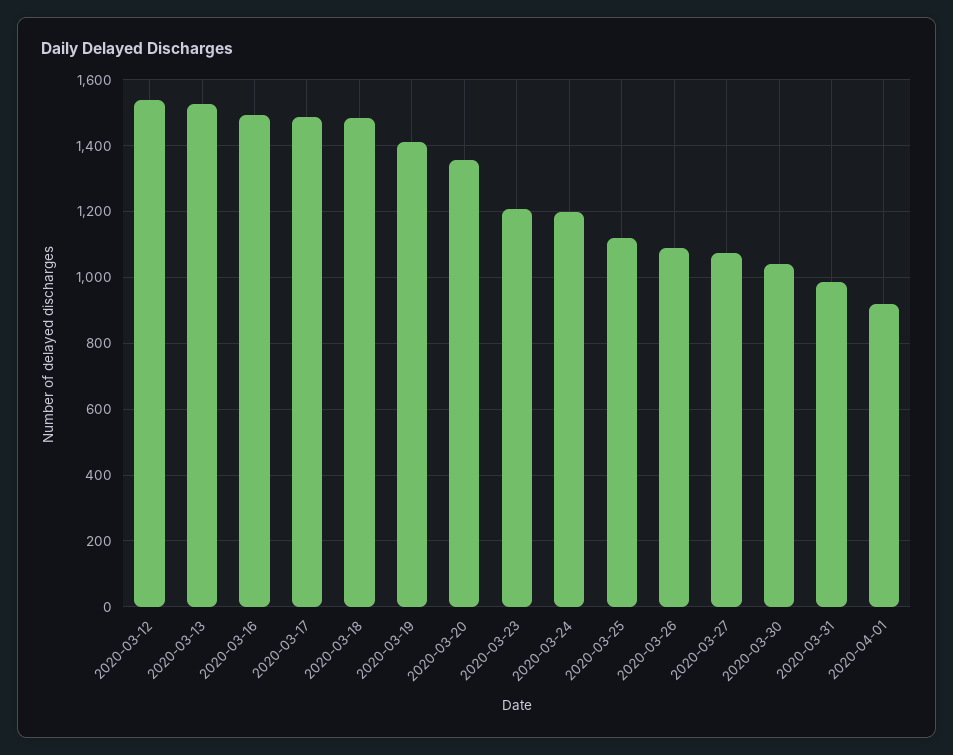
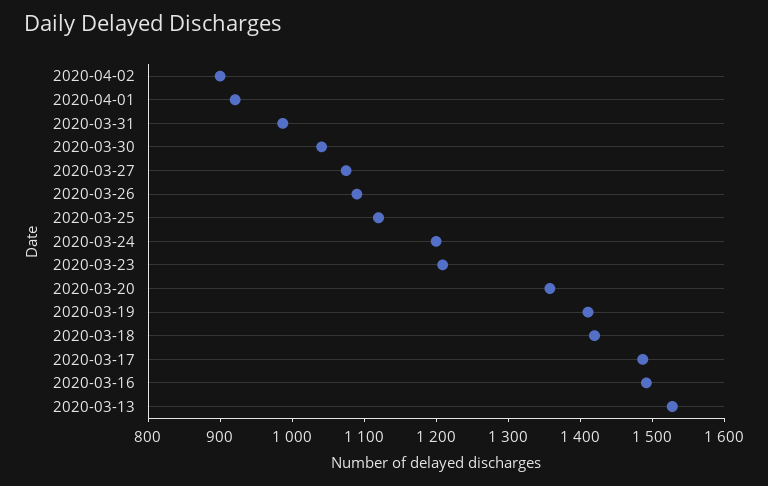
2020-03-12: 1540 -> none
2020-03-18: 1480 -> 1420
2020-04-02: none -> 900

